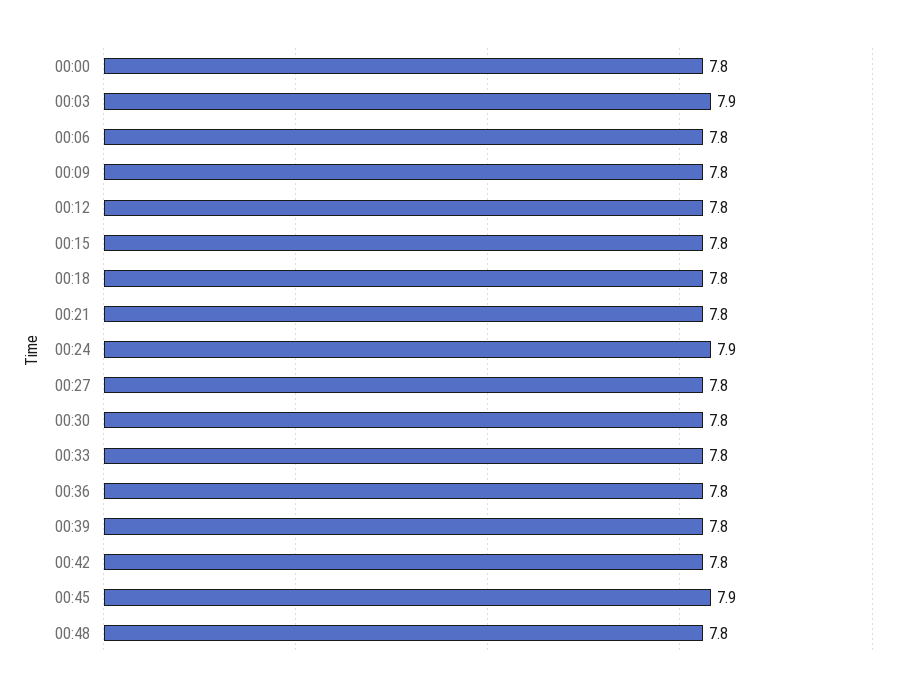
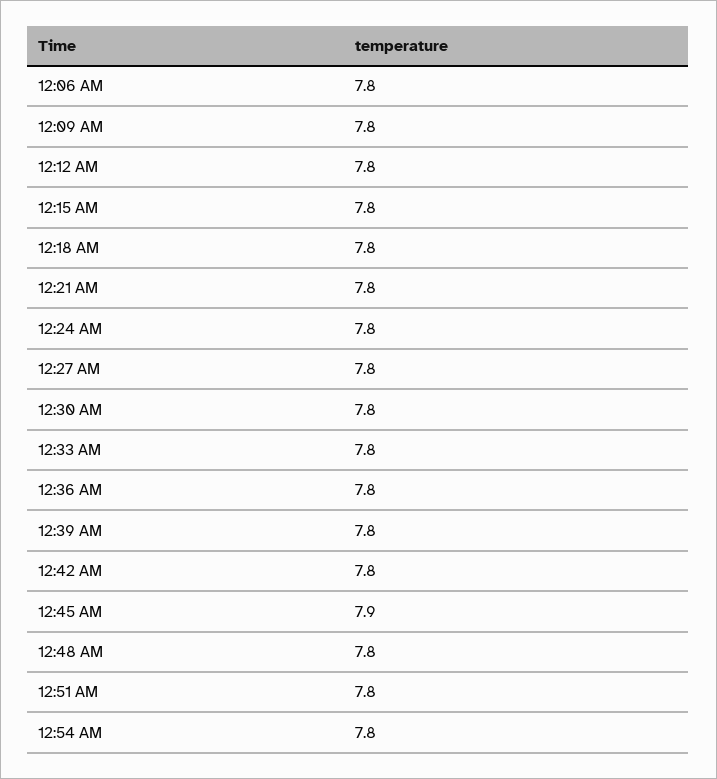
00:00: 7.8 -> none
00:03: 7.9 -> none
00:24: 7.9 -> 7.8
12:51 AM: none -> 7.8
12:54 AM: none -> 7.8

